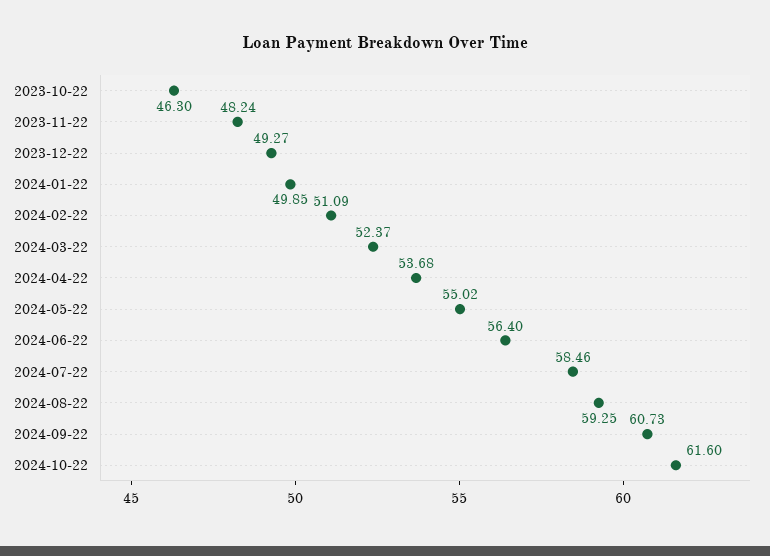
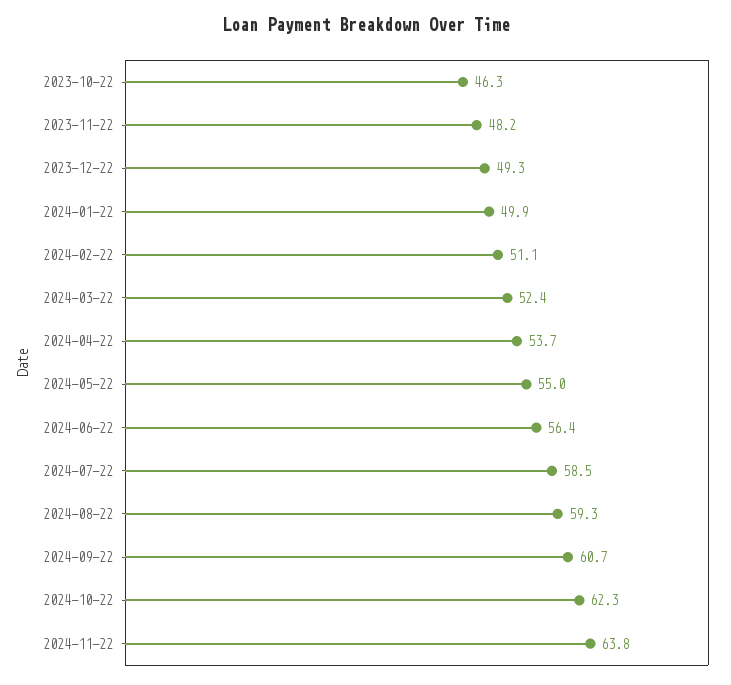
2024-10-22: 61.6 -> 62.3
2024-11-22: none -> 63.8

